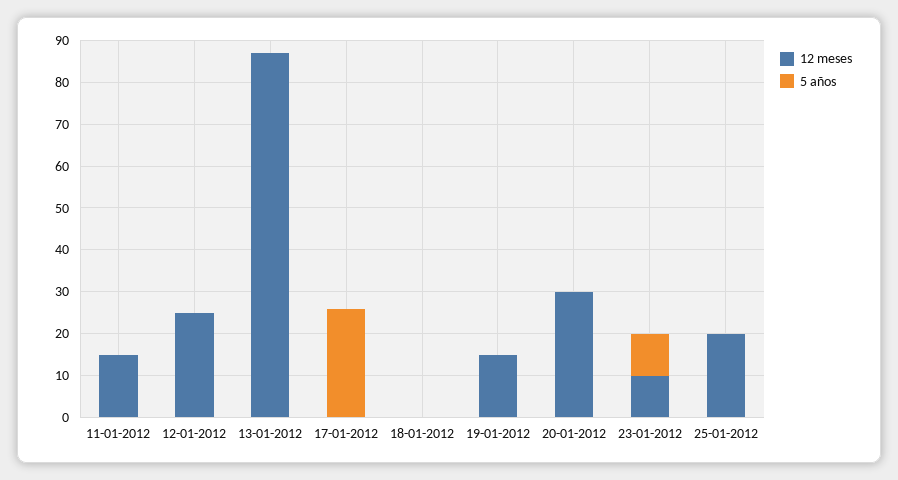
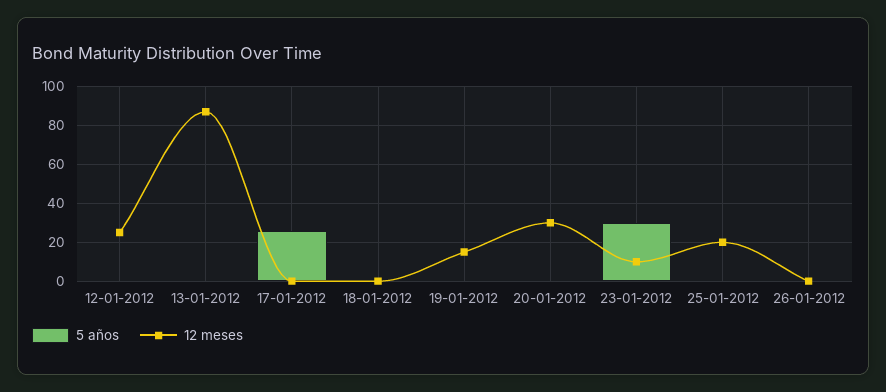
12 meses, 11-01-2012: 15 -> none
5 años, 11-01-2012: 0 -> none
5 años, 23-01-2012: 10 -> 30
5 años, 26-01-2012: none -> 0
12 meses, 26-01-2012: none -> 0

